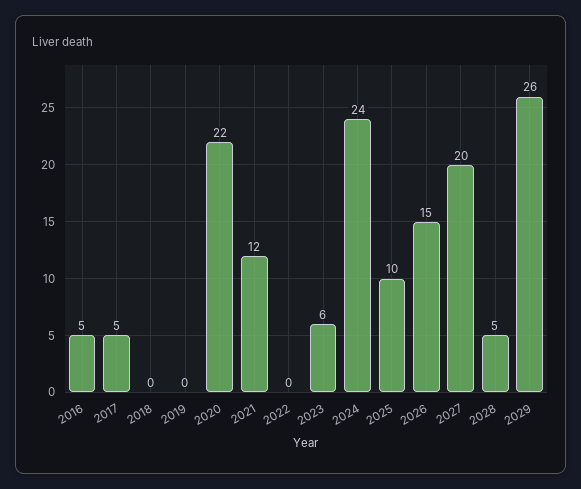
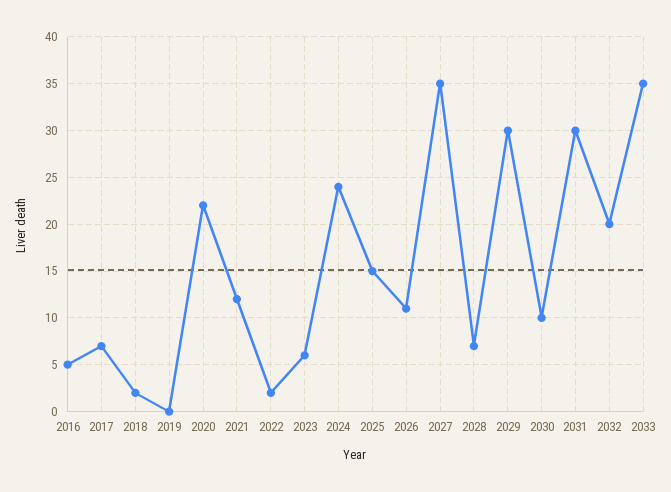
2017: 5 -> 7
2018: 0 -> 2
2022: 0 -> 2
2025: 10 -> 15
2026: 15 -> 11
2027: 20 -> 35
2028: 5 -> 7
2029: 26 -> 30
2030: none -> 10
2031: none -> 30
2032: none -> 20
2033: none -> 35

